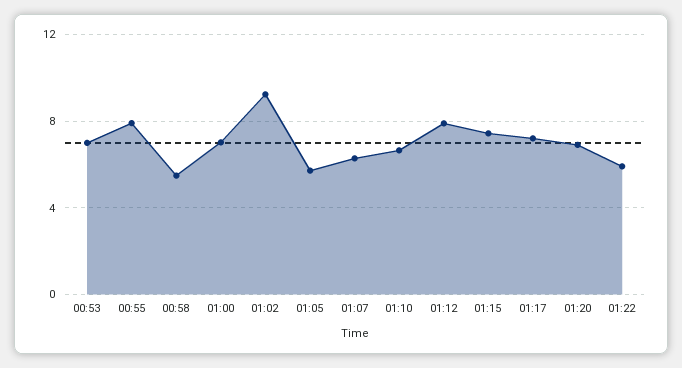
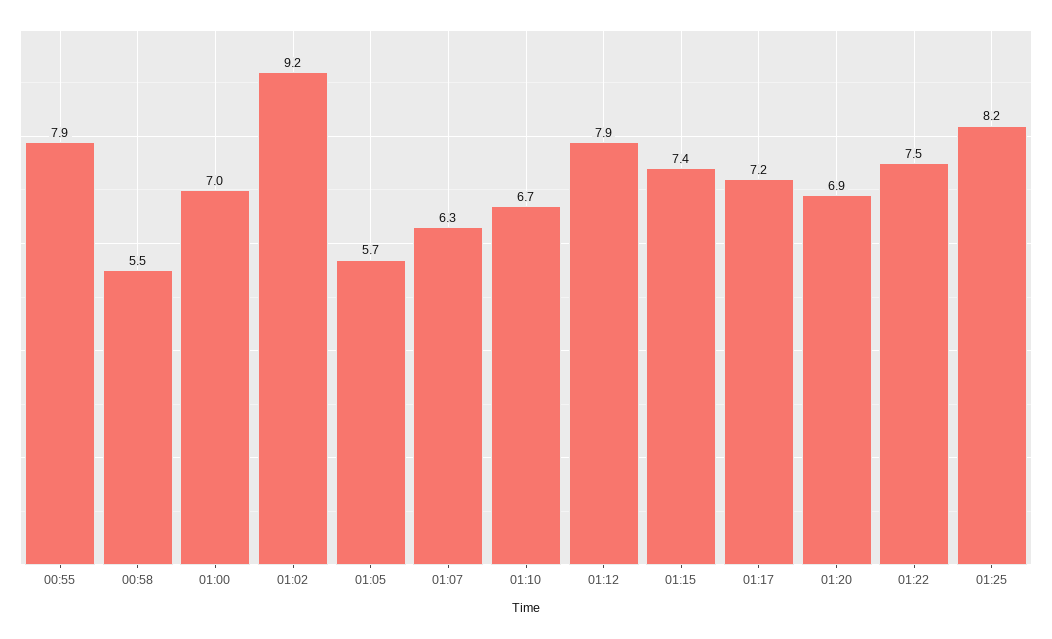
00:53: 7 -> none
01:22: 6 -> 7.5
01:25: none -> 8.2

